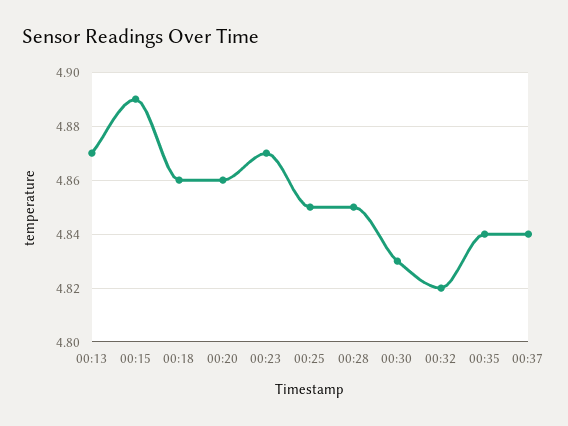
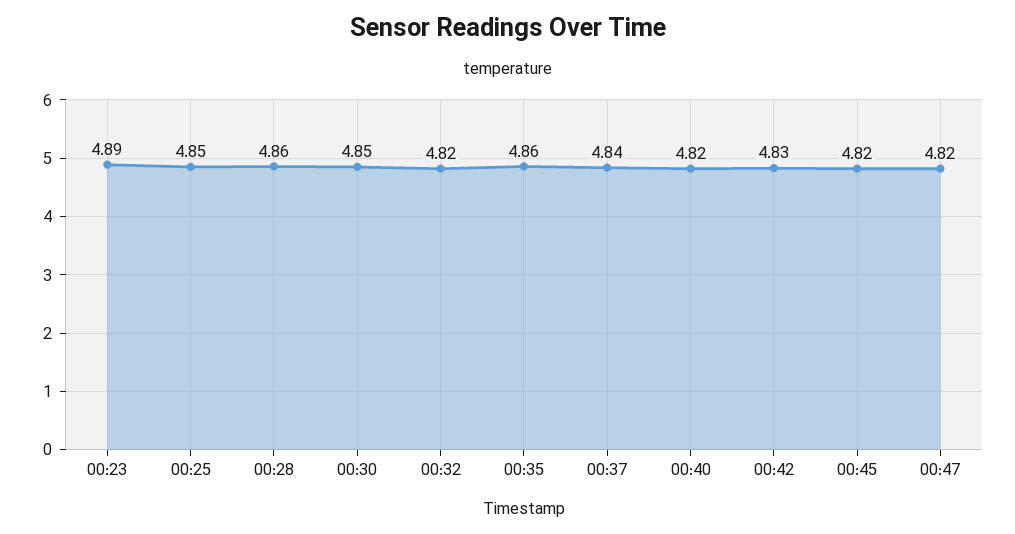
00:13: 4.87 -> none
00:15: 4.89 -> none
00:18: 4.86 -> none
00:20: 4.86 -> none
00:23: 4.87 -> 4.89
00:28: 4.85 -> 4.86
00:30: 4.83 -> 4.85
00:35: 4.84 -> 4.86
00:40: none -> 4.82
00:42: none -> 4.83
00:45: none -> 4.82
00:47: none -> 4.82

